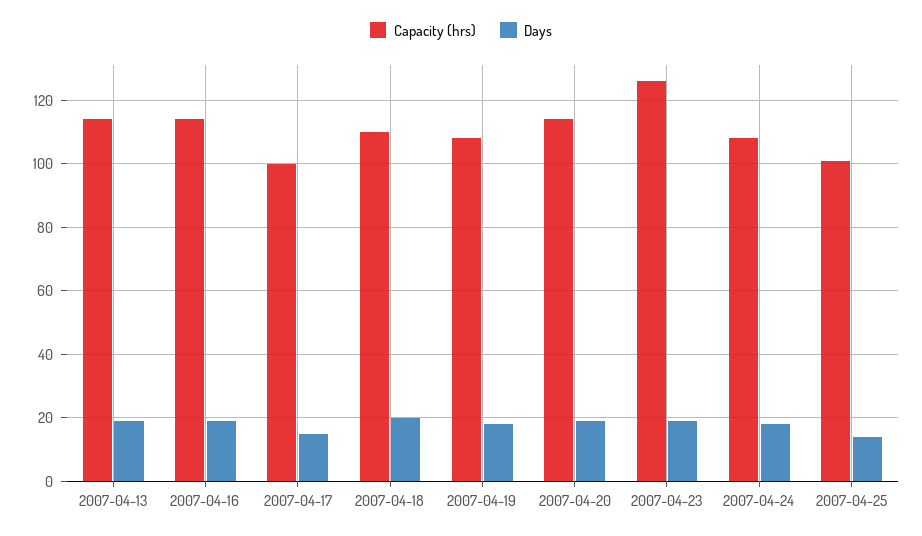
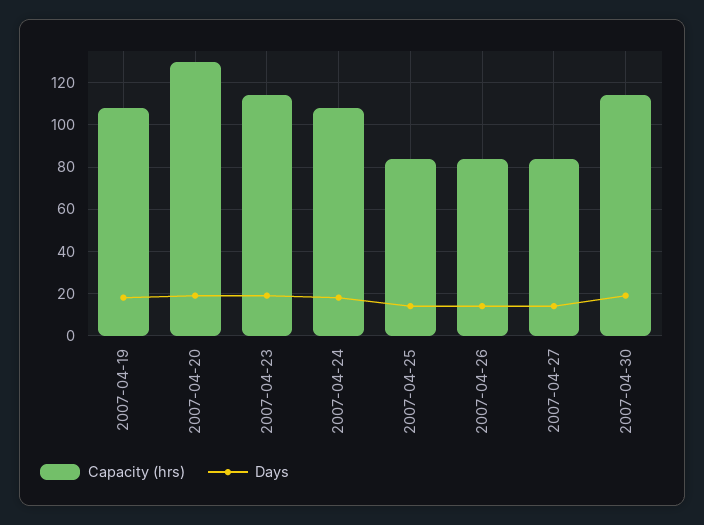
Capacity (hrs), 2007-04-13: 115 -> none
Days, 2007-04-13: 20 -> none
Capacity (hrs), 2007-04-16: 115 -> none
Days, 2007-04-16: 20 -> none
Capacity (hrs), 2007-04-17: 100 -> none
Days, 2007-04-17: 15 -> none
Capacity (hrs), 2007-04-18: 110 -> none
Days, 2007-04-18: 20 -> none
Capacity (hrs), 2007-04-20: 115 -> 130
Capacity (hrs), 2007-04-23: 125 -> 115
Capacity (hrs), 2007-04-25: 100 -> 85
Capacity (hrs), 2007-04-26: none -> 85
Days, 2007-04-26: none -> 15
Capacity (hrs), 2007-04-27: none -> 85
Days, 2007-04-27: none -> 15
Capacity (hrs), 2007-04-30: none -> 115
Days, 2007-04-30: none -> 20

